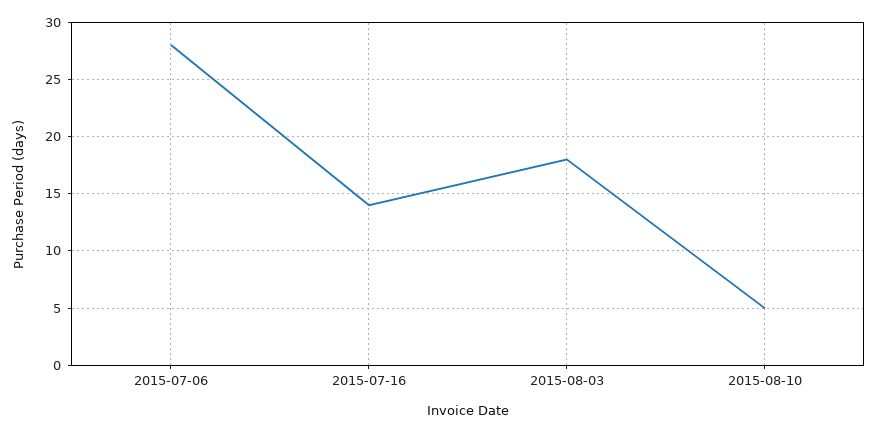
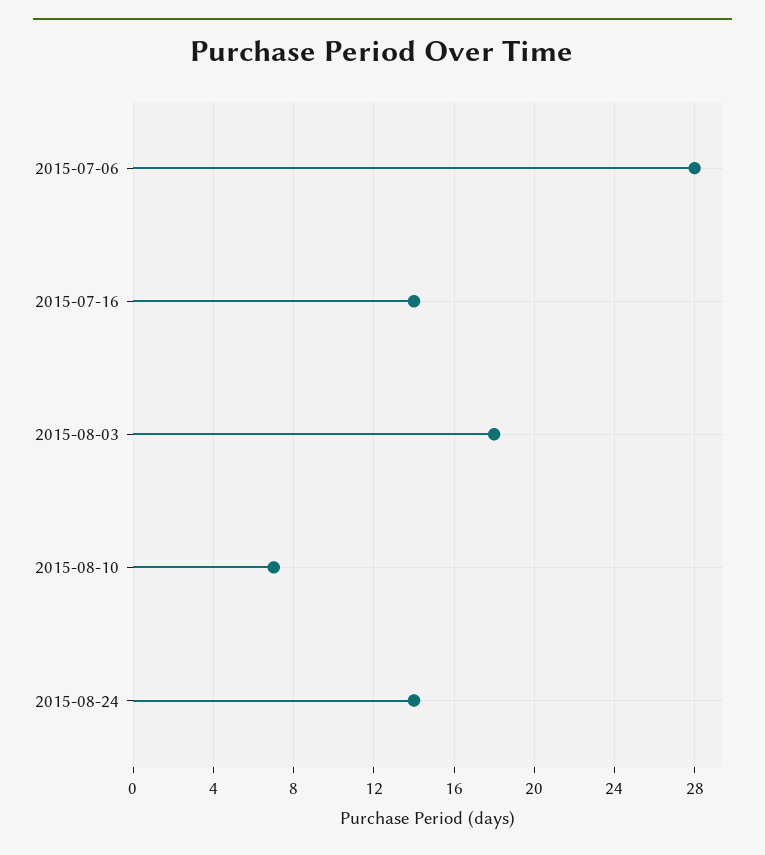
2015-08-10: 5 -> 7
2015-08-24: none -> 14

